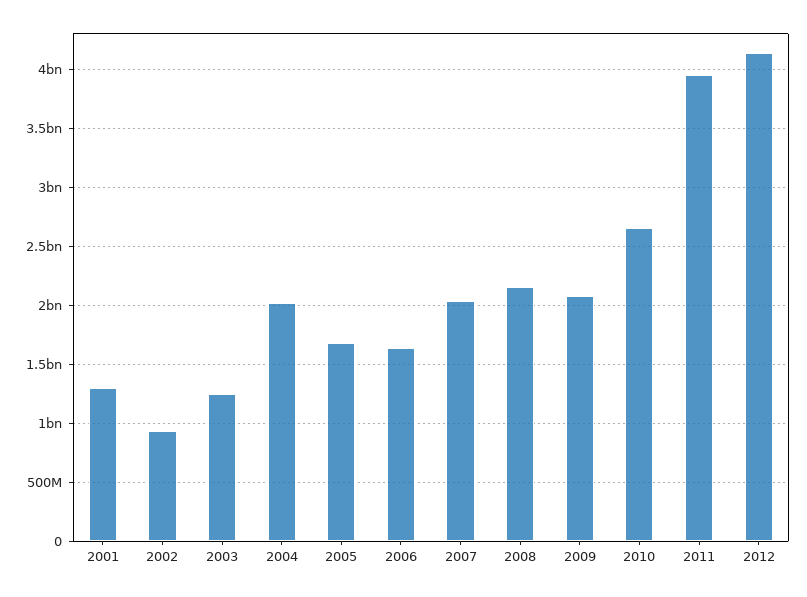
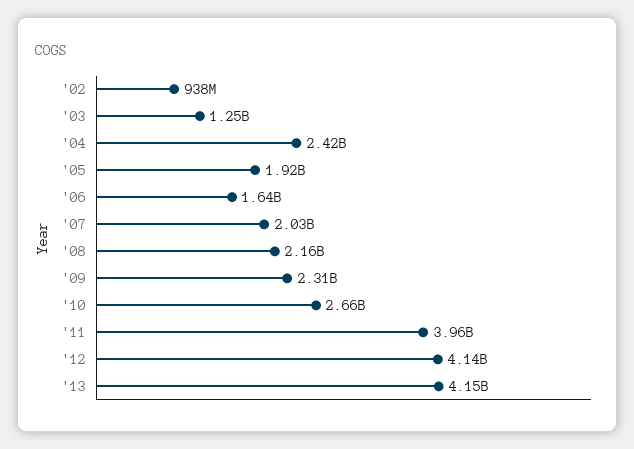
2001: 1300000000 -> none
2004: 2000000000 -> 2420000000
2005: 1700000000 -> 1920000000
2009: 2100000000 -> 2310000000
'13: none -> 4150000000

